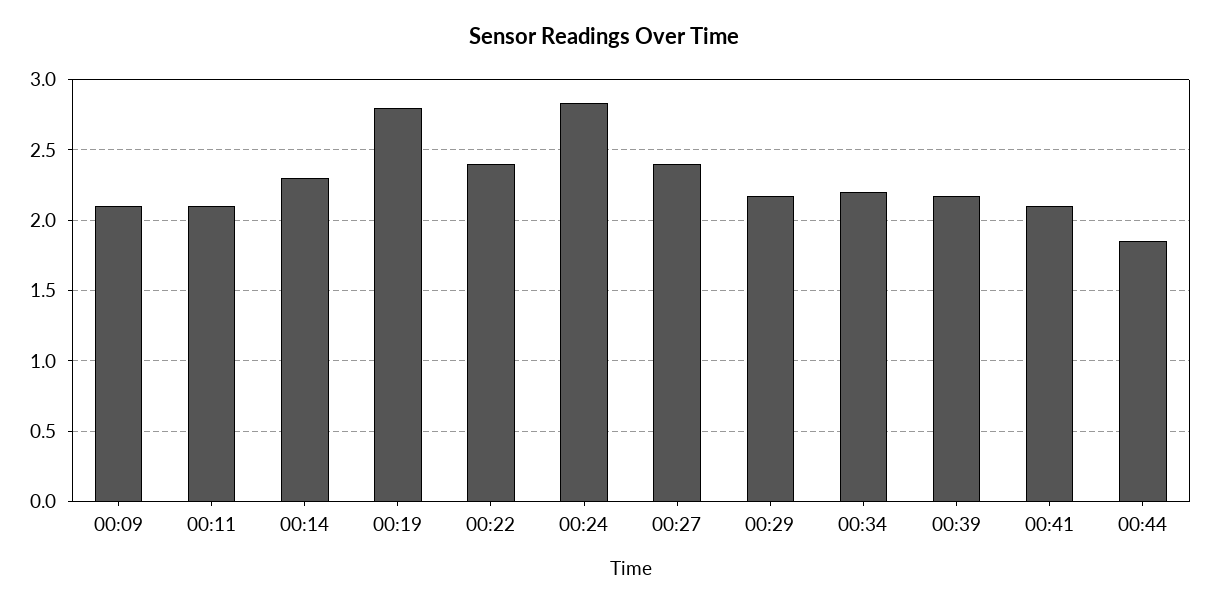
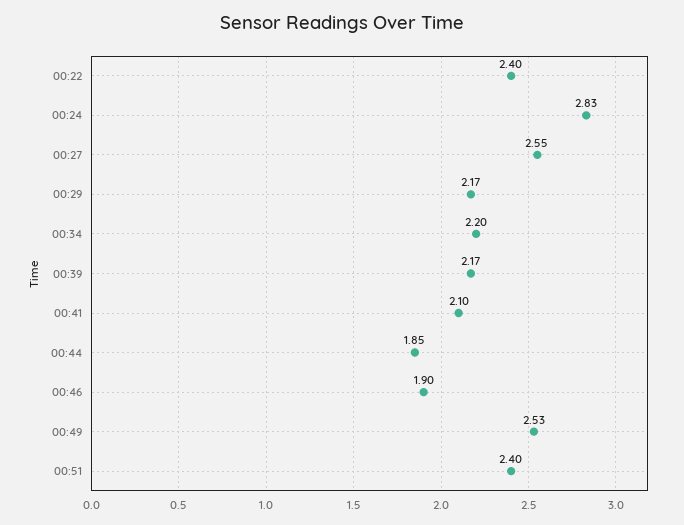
00:09: 2.1 -> none
00:11: 2.1 -> none
00:14: 2.3 -> none
00:19: 2.8 -> none
00:27: 2.4 -> 2.55
00:46: none -> 1.9
00:49: none -> 2.53
00:51: none -> 2.4

